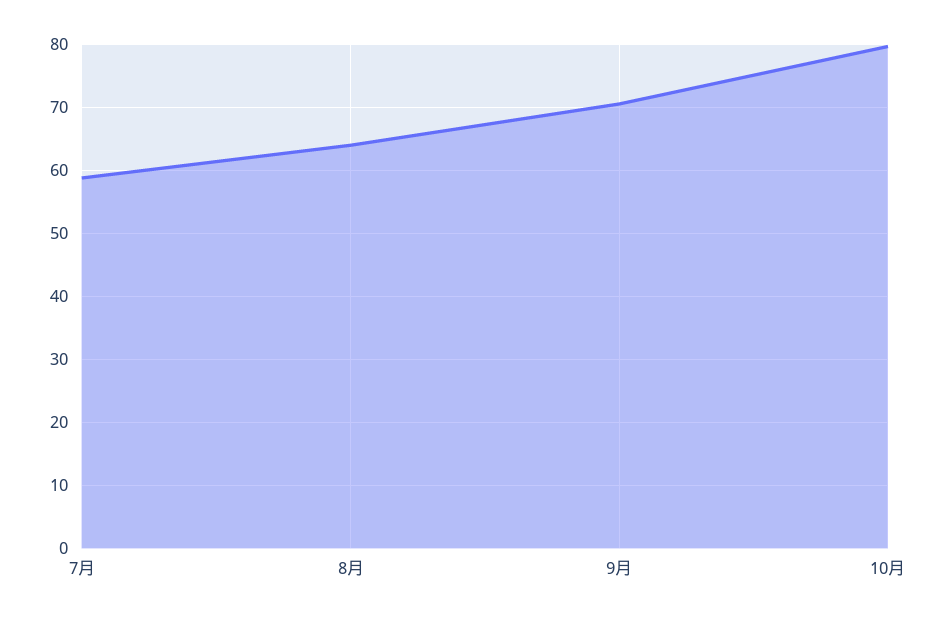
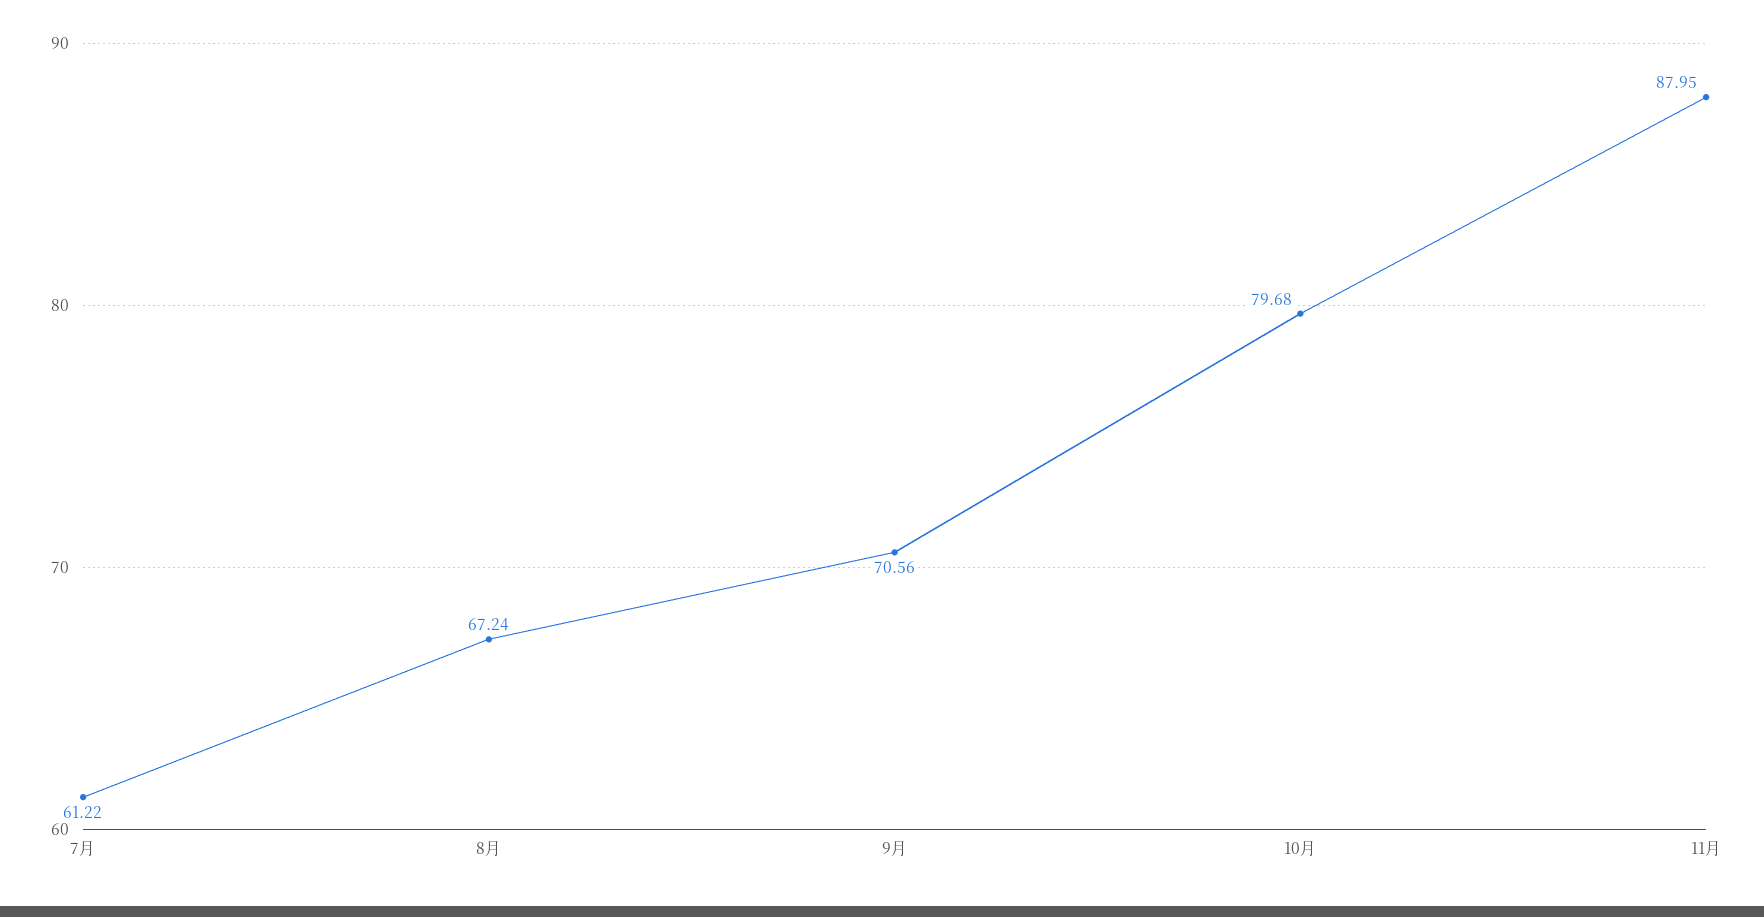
7月: 59 -> 61.22
8月: 64 -> 67.24
11月: none -> 87.95

